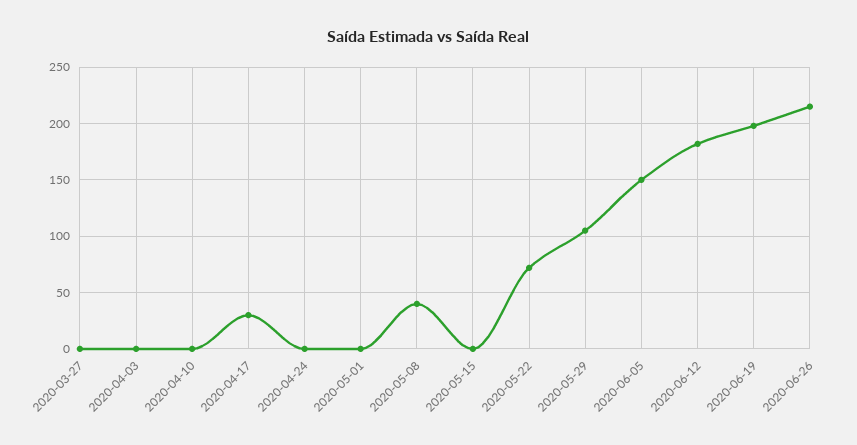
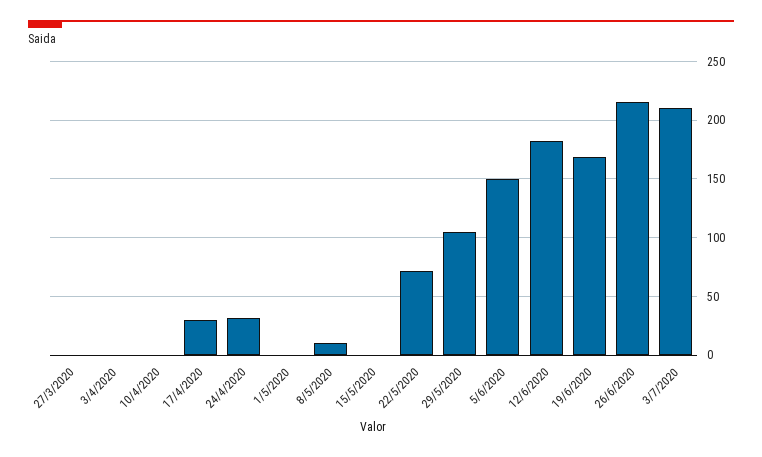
2020-04-24: 0 -> 30
2020-05-08: 40 -> 10
2020-06-19: 200 -> 170
3/7/2020: none -> 210

